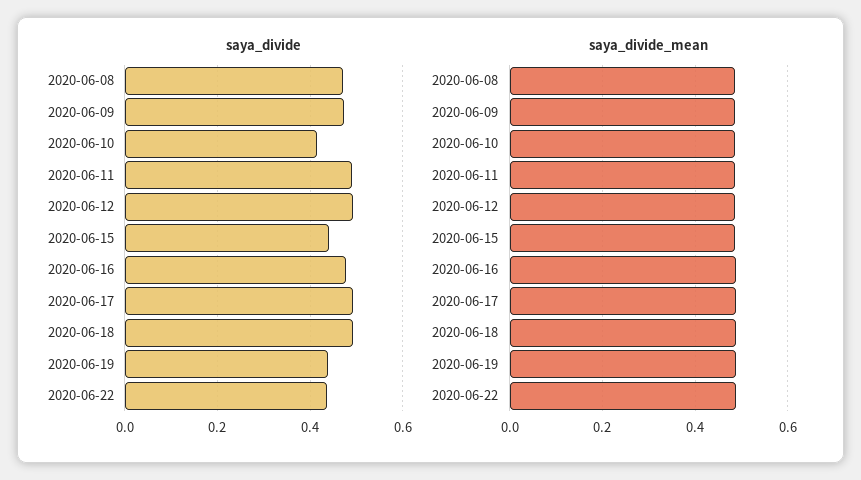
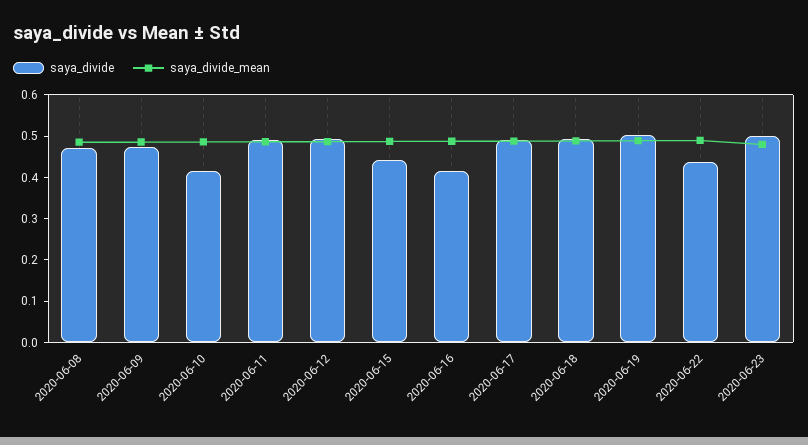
saya_divide, 2020-06-16: 0.48 -> 0.42
saya_divide, 2020-06-19: 0.44 -> 0.5
saya_divide, 2020-06-23: none -> 0.5
saya_divide_mean, 2020-06-23: none -> 0.48

